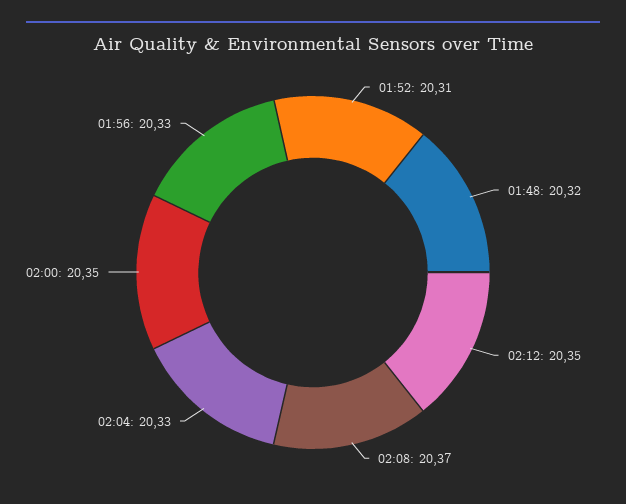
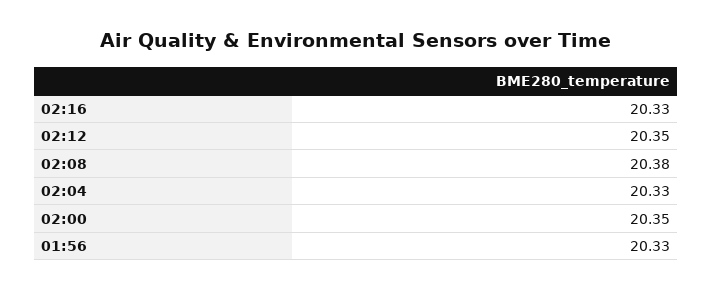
01:52: 20.31 -> none
01:48: 20.32 -> none
02:08: 20.37 -> 20.38
02:16: none -> 20.33

